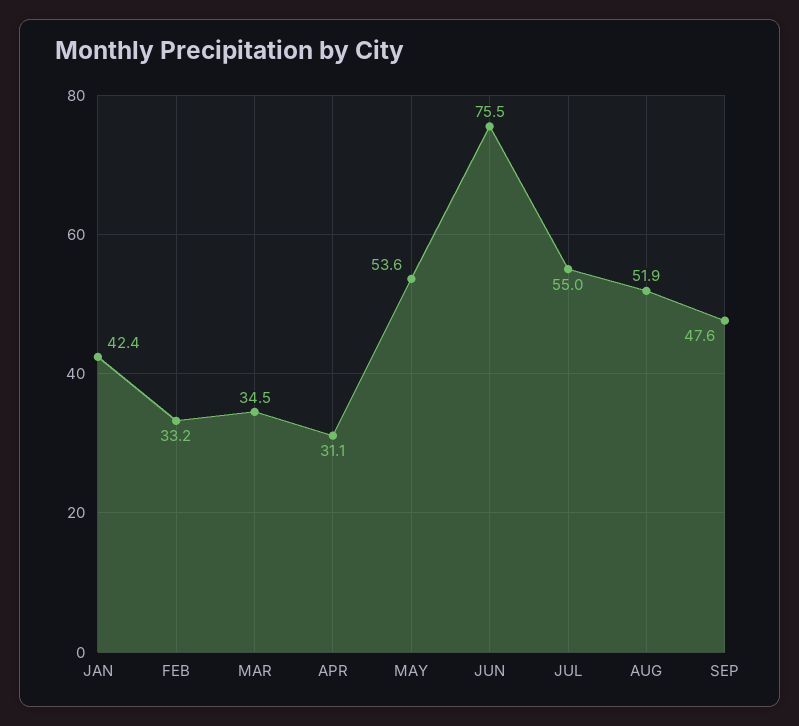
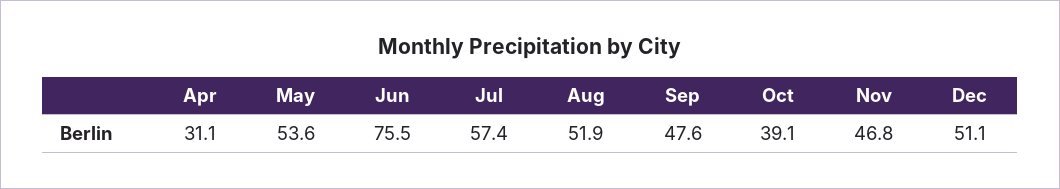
JAN: 42.4 -> none
FEB: 33.2 -> none
MAR: 34.5 -> none
JUL: 55 -> 57.4
Oct: none -> 39.1
Nov: none -> 46.8
Dec: none -> 51.1

